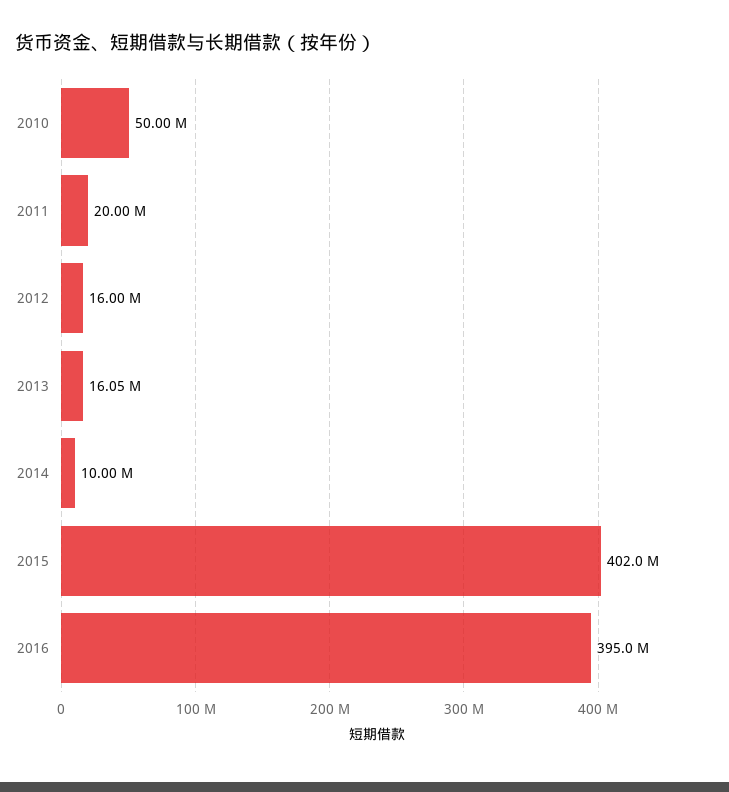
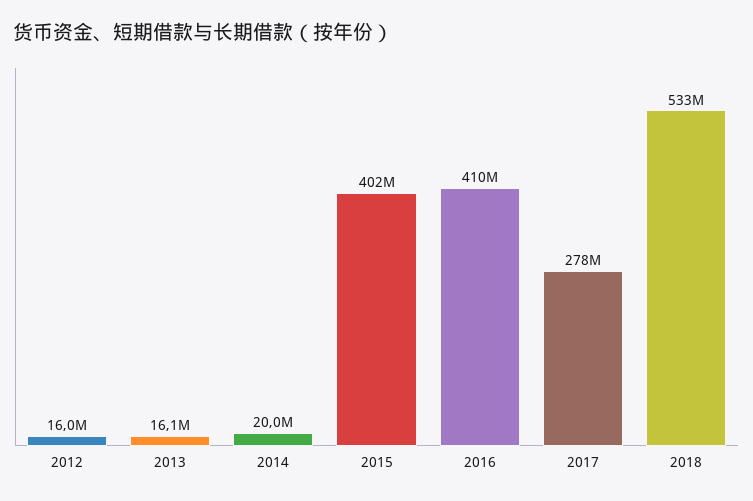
2010: 50000000 -> none
2011: 20000000 -> none
2014: 10000000 -> 20000000
2016: 395000000 -> 410000000
2017: none -> 278000000
2018: none -> 533000000

